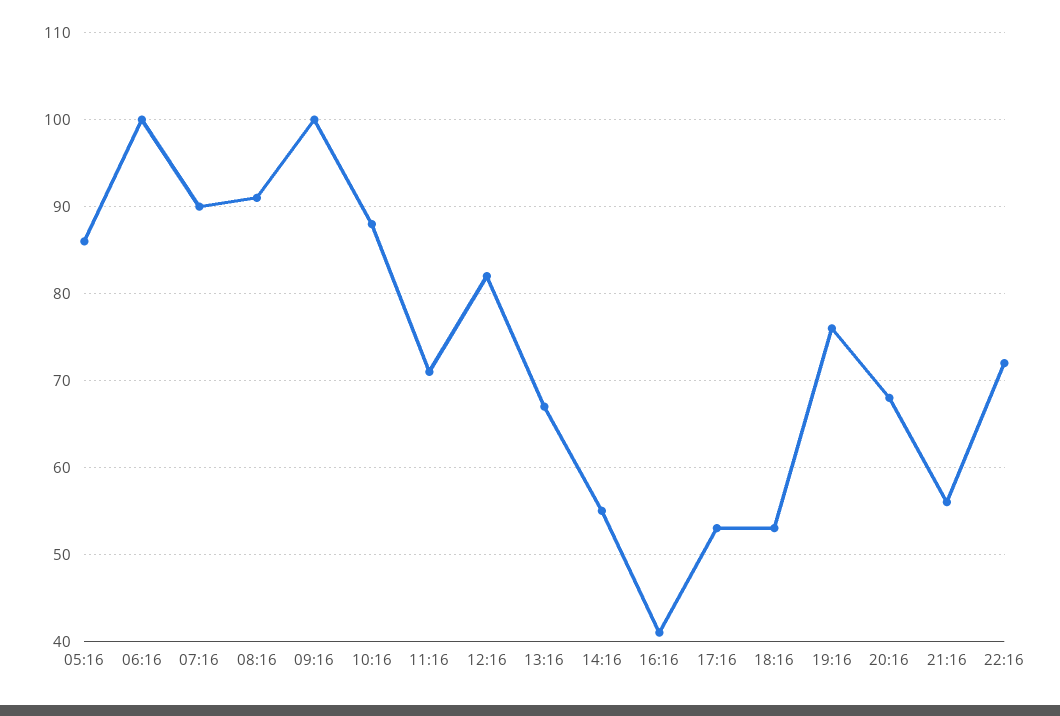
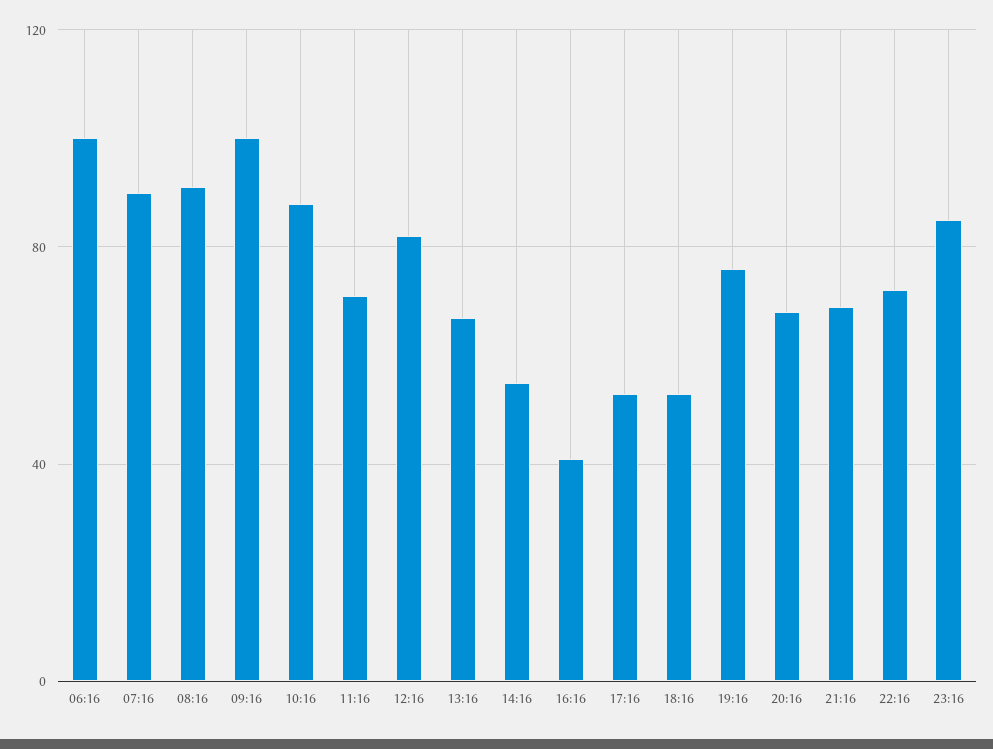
05:16: 86 -> none
21:16: 56 -> 70
23:16: none -> 85

